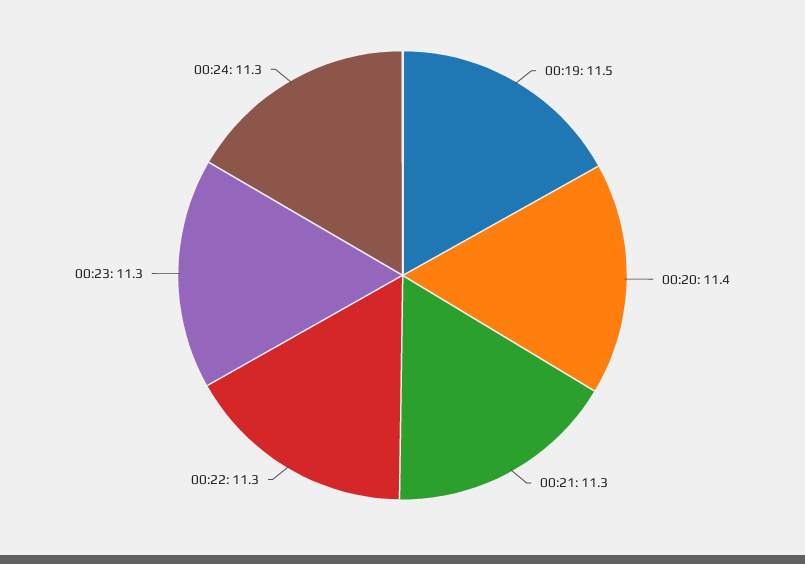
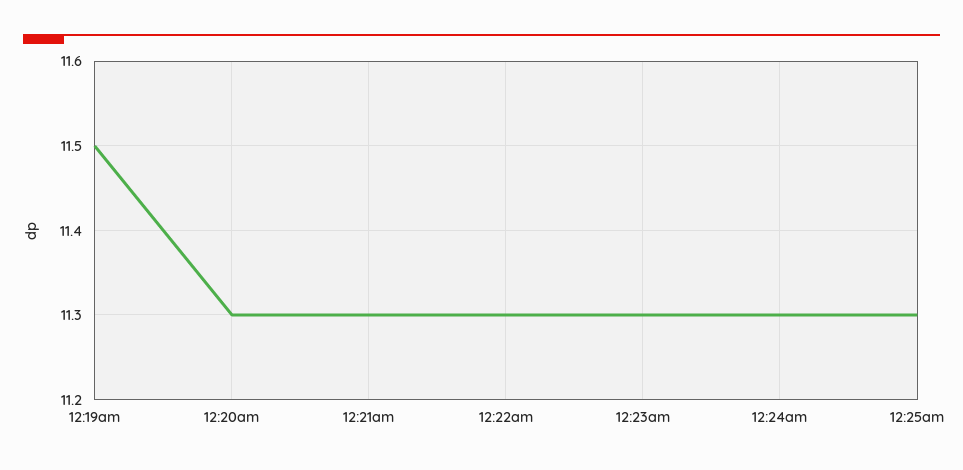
00:20: 11.4 -> 11.3
12:25am: none -> 11.3

